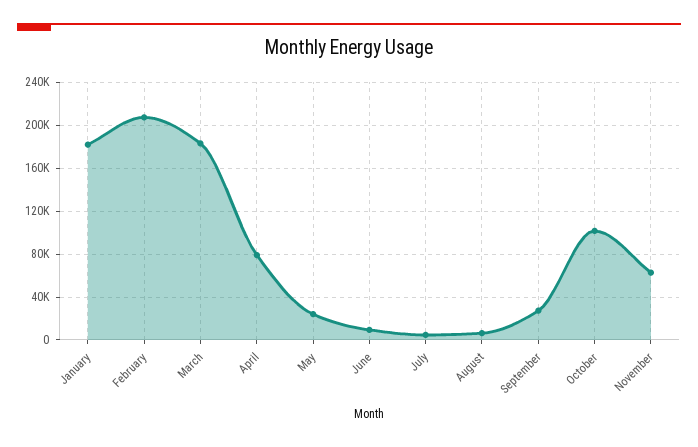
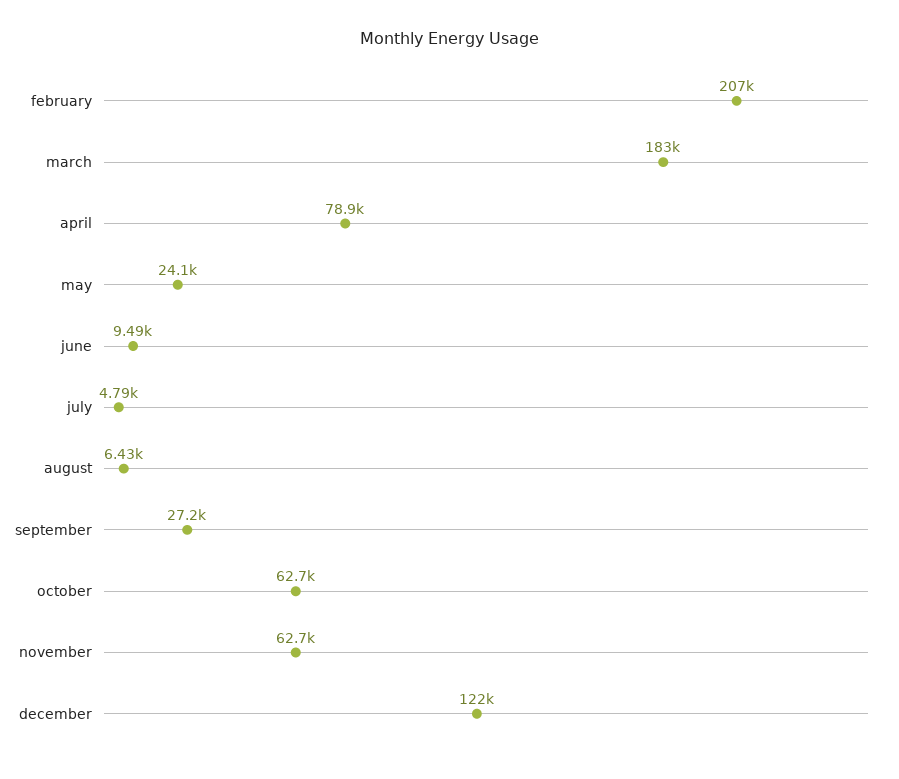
January: 180000 -> none
October: 100000 -> 62700
december: none -> 122000

